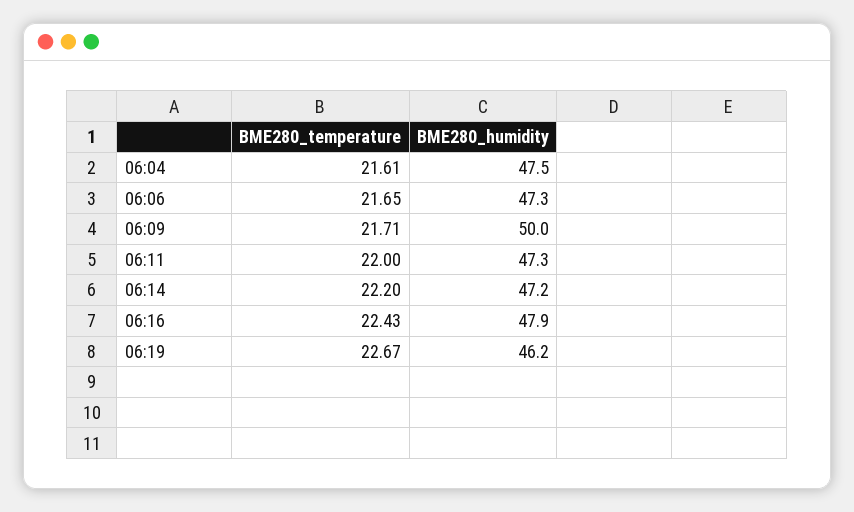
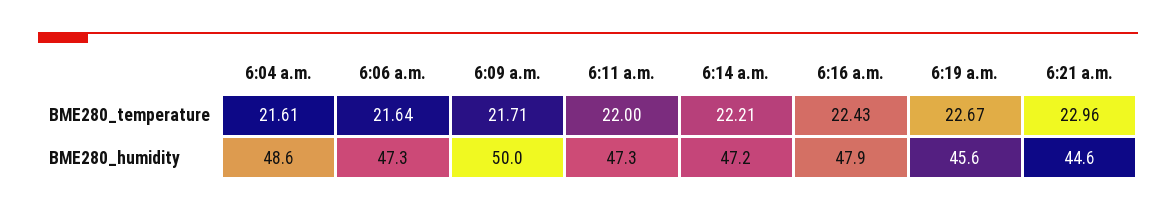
BME280_humidity, 06:04: 47.5 -> 48.6
BME280_temperature, 06:06: 21.65 -> 21.64
BME280_temperature, 06:14: 22.2 -> 22.21
BME280_humidity, 06:19: 46.2 -> 45.6
BME280_temperature, 6:21 a.m.: none -> 22.96
BME280_humidity, 6:21 a.m.: none -> 44.6

